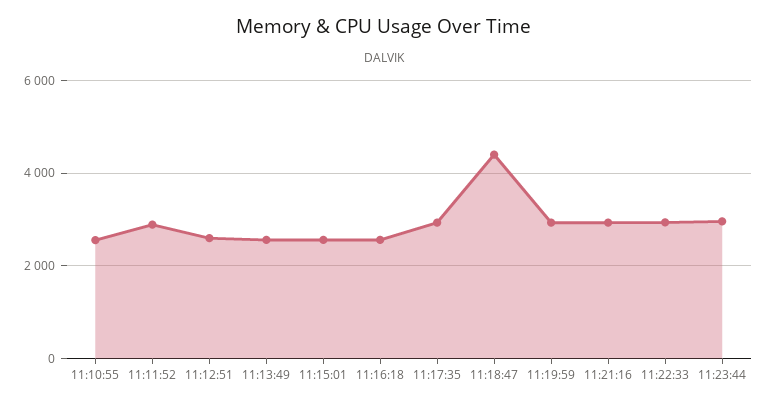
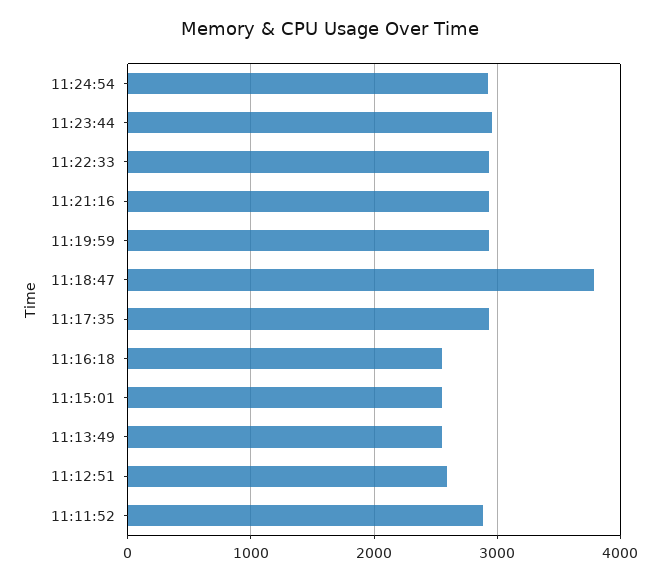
11:10:55: 2600 -> none
11:18:47: 4400 -> 3800
11:24:54: none -> 2900

